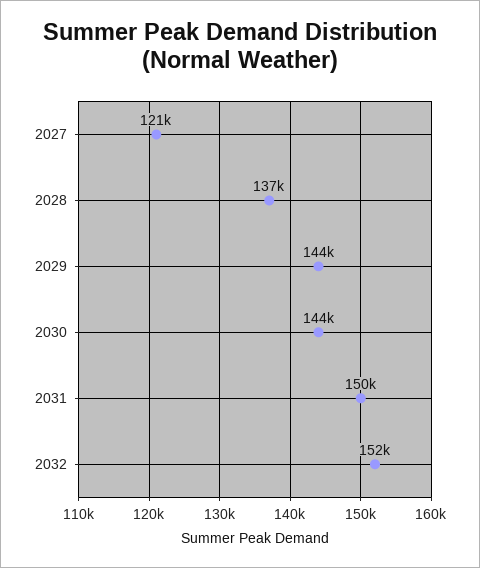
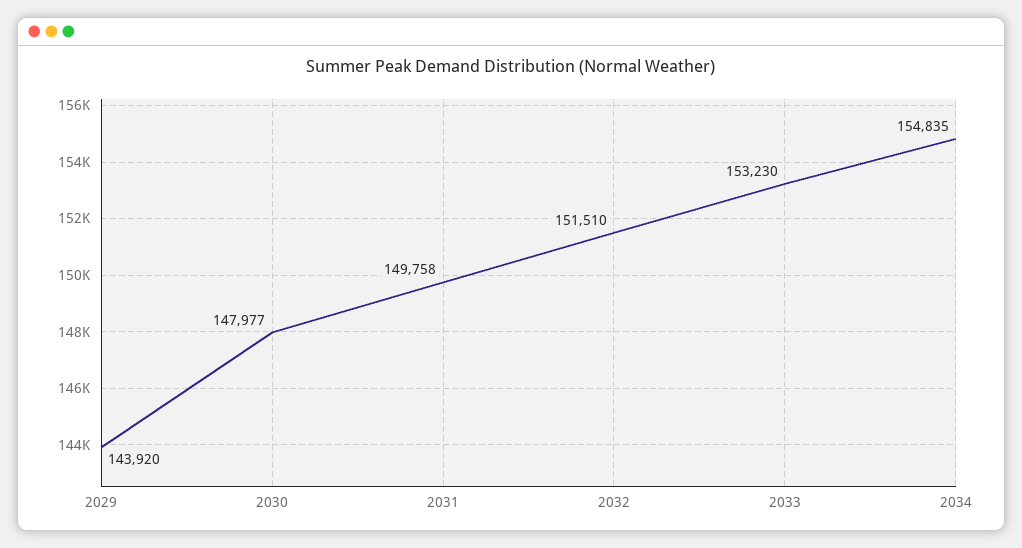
2027: 121000 -> none
2028: 137000 -> none
2030: 144000 -> 147977
2033: none -> 153230
2034: none -> 154835

